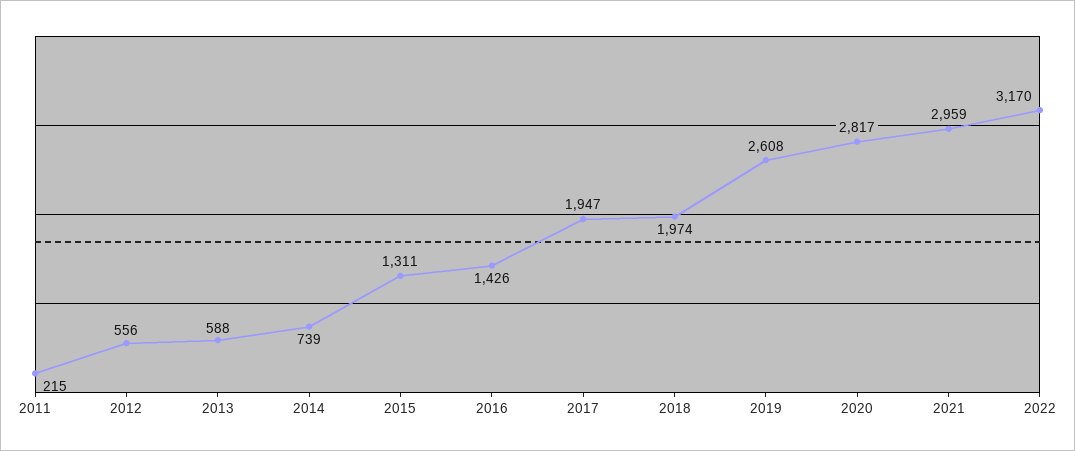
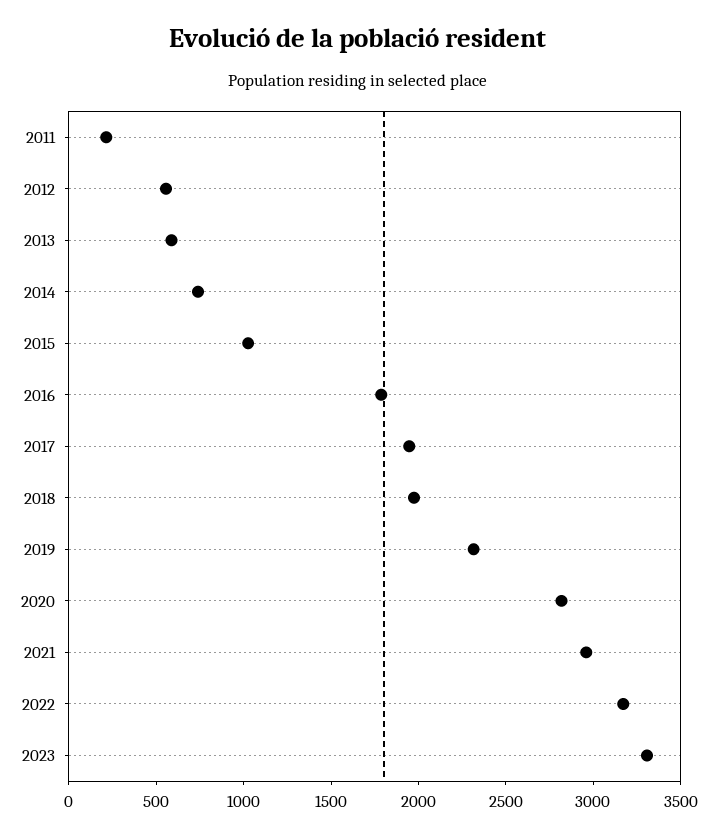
2015: 1311 -> 1000
2016: 1426 -> 1800
2019: 2608 -> 2300
2023: none -> 3300

